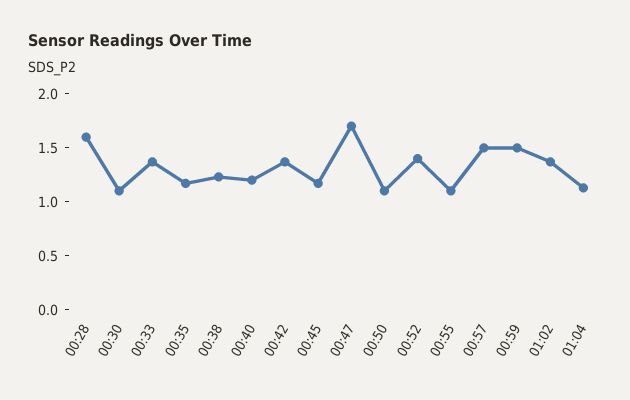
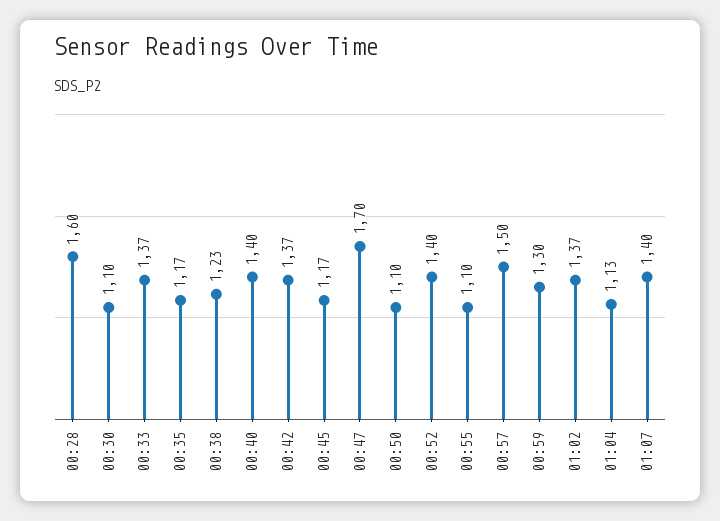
00:40: 1.2 -> 1.4
00:59: 1.5 -> 1.3
01:07: none -> 1.4

